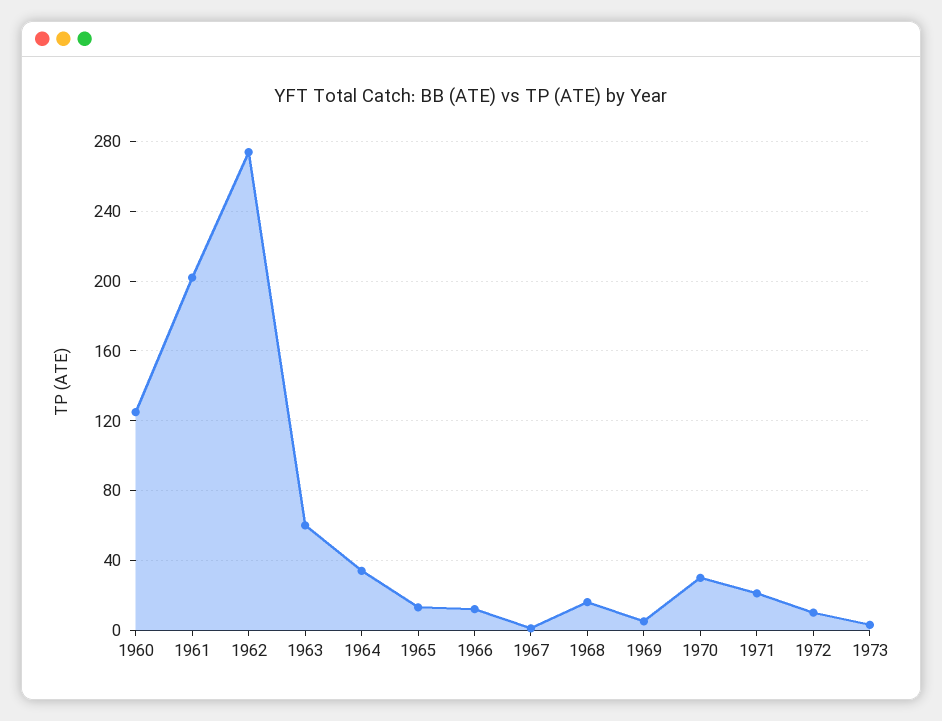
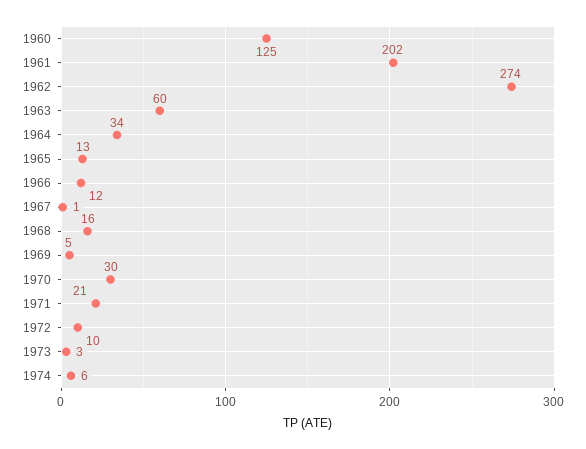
1974: none -> 6

